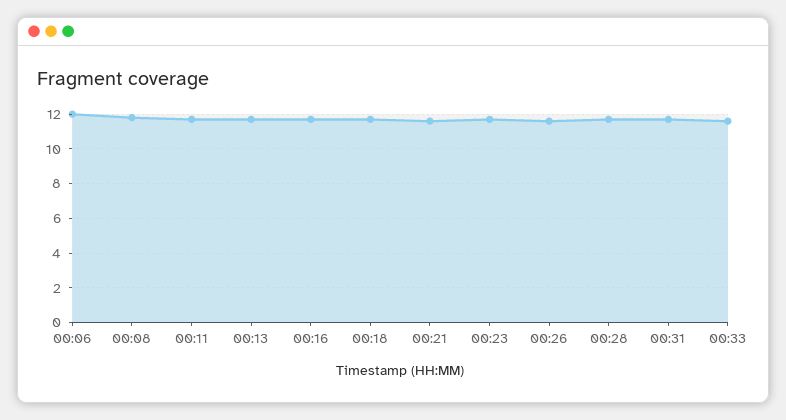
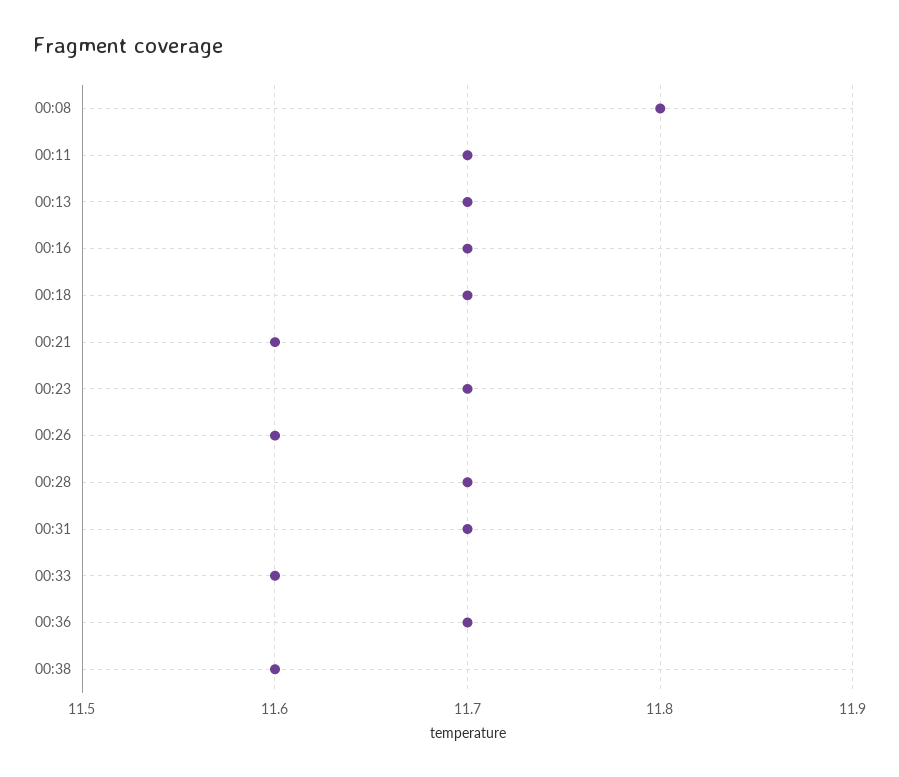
00:06: 12 -> none
00:36: none -> 11.7
00:38: none -> 11.6

